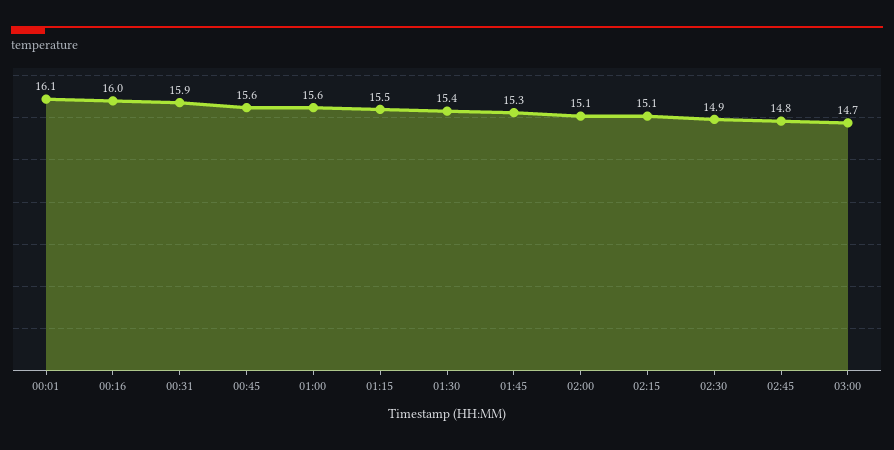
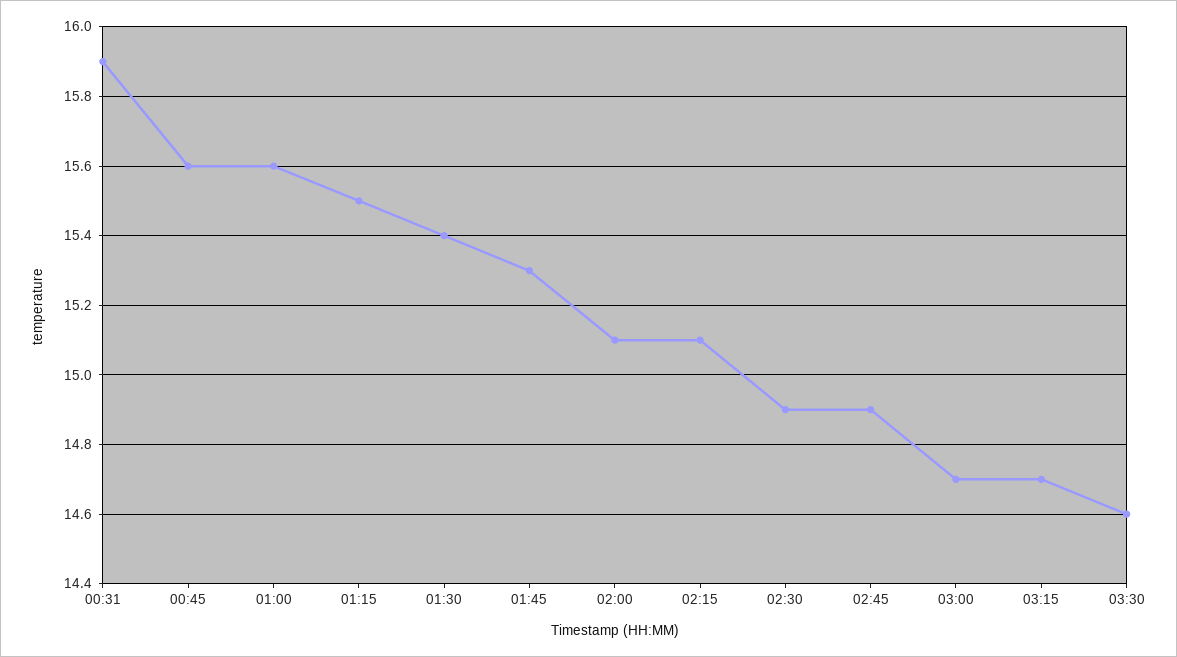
00:01: 16.1 -> none
00:16: 16 -> none
02:45: 14.8 -> 14.9
03:15: none -> 14.7
03:30: none -> 14.6

